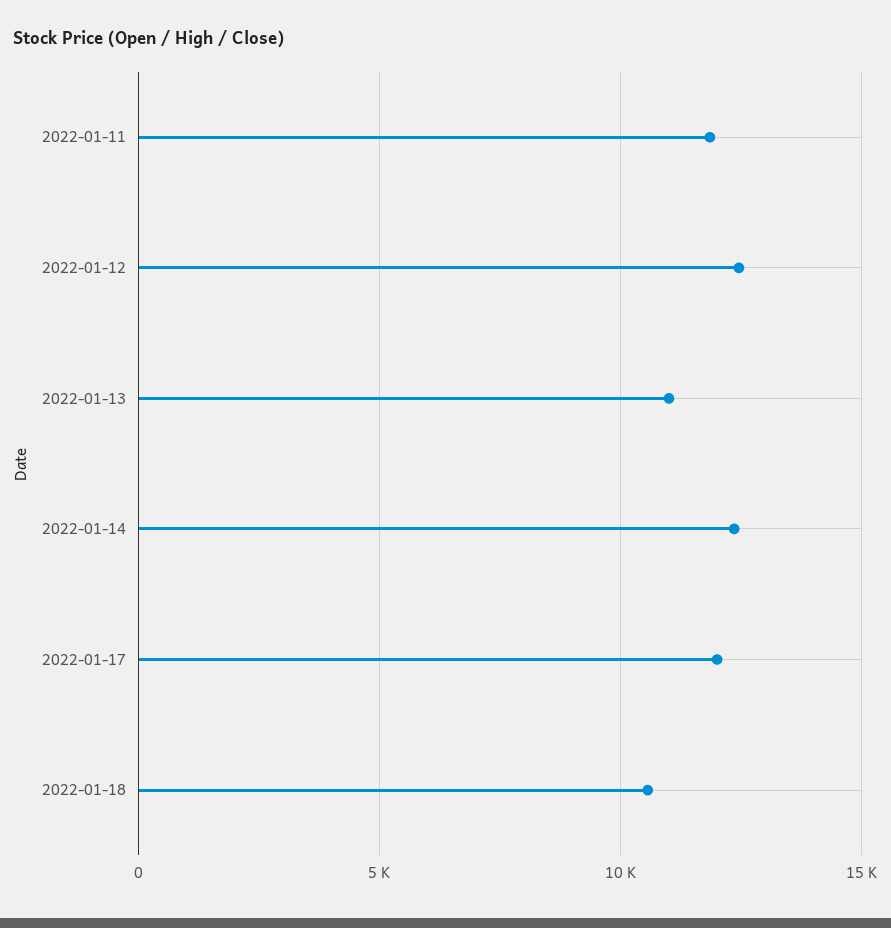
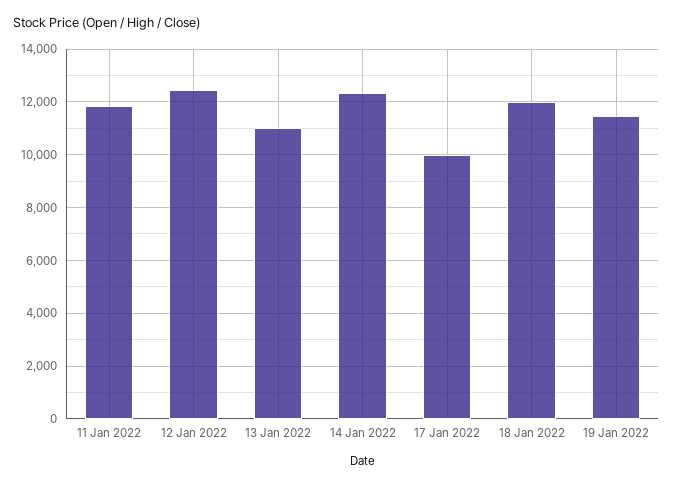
2022-01-17: 12000 -> 10000
2022-01-18: 10500 -> 12000
19 Jan 2022: none -> 11500

